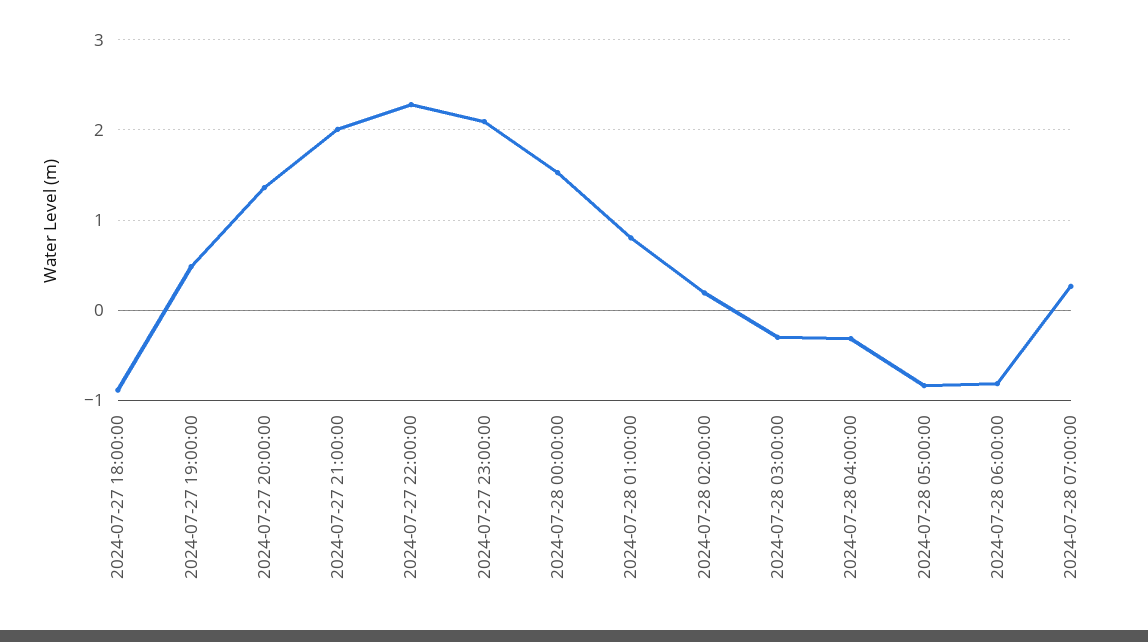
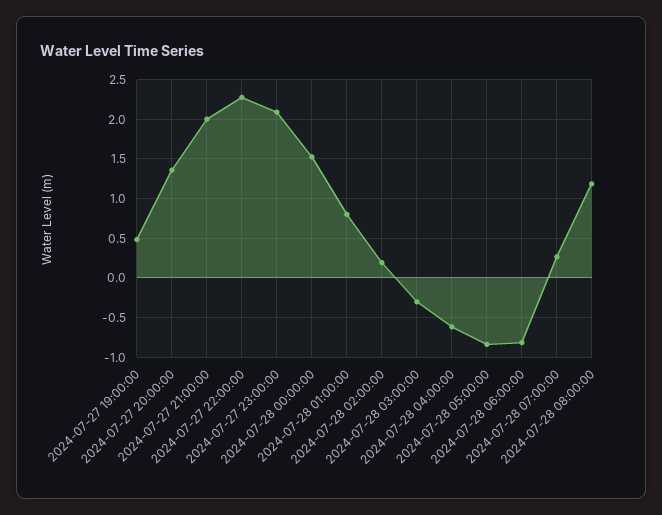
2024-07-27 18:00:00: -0.9 -> none
2024-07-28 04:00:00: -0.3 -> -0.6
2024-07-28 08:00:00: none -> 1.2

